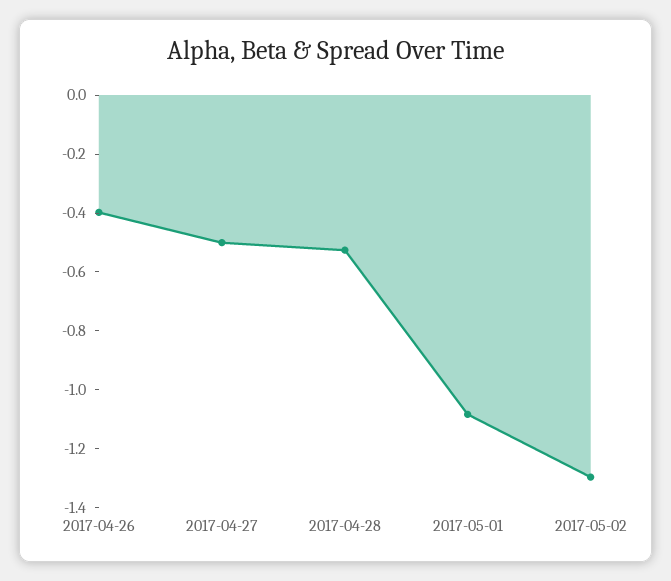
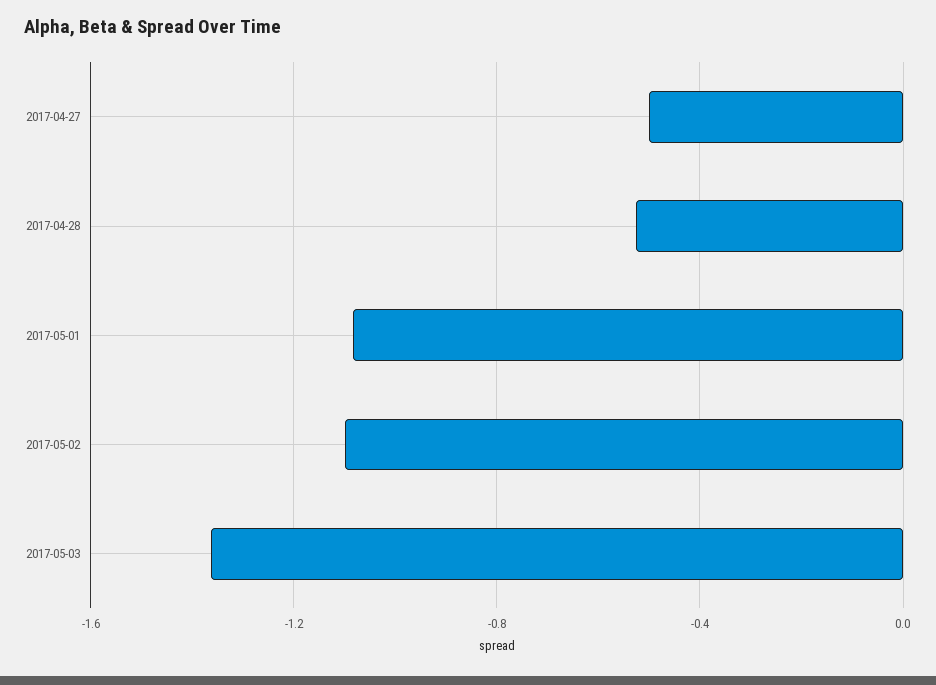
2017-04-26: -0.4 -> none
2017-05-02: -1.3 -> -1.1
2017-05-03: none -> -1.35

